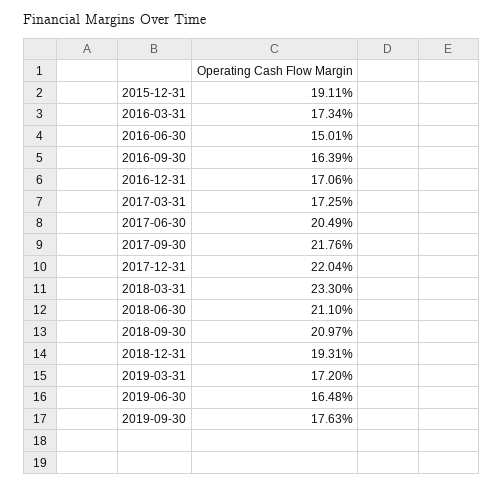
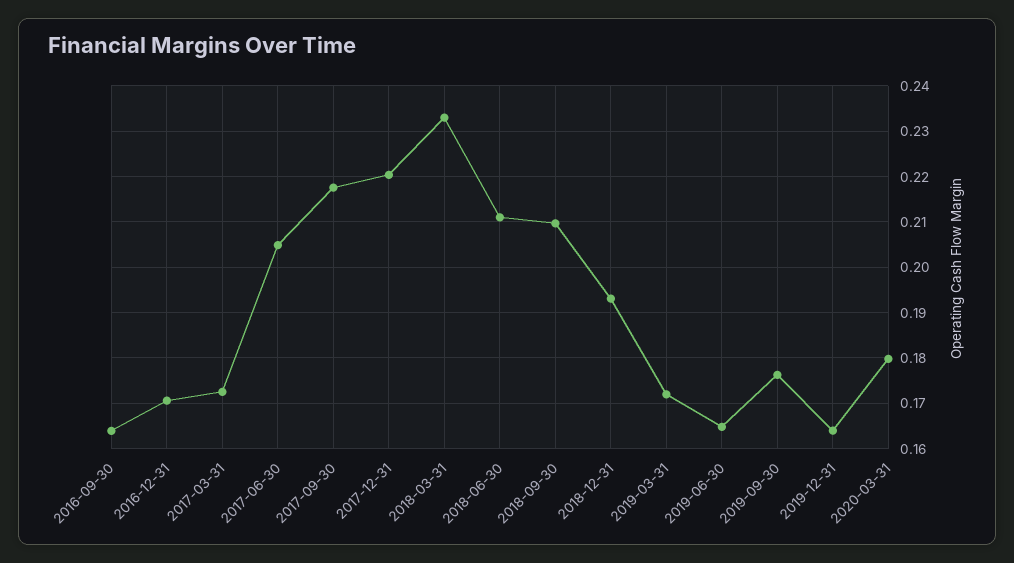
2015-12-31: 0.1911 -> none
2016-03-31: 0.1734 -> none
2016-06-30: 0.1501 -> none
2019-12-31: none -> 0.164
2020-03-31: none -> 0.18

